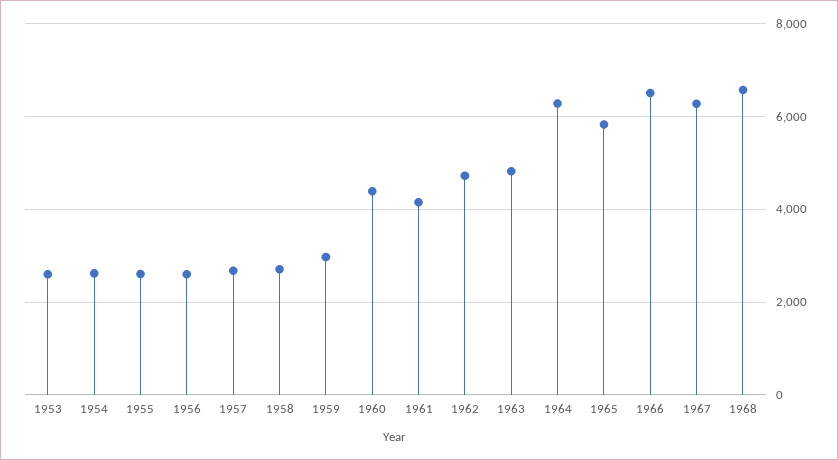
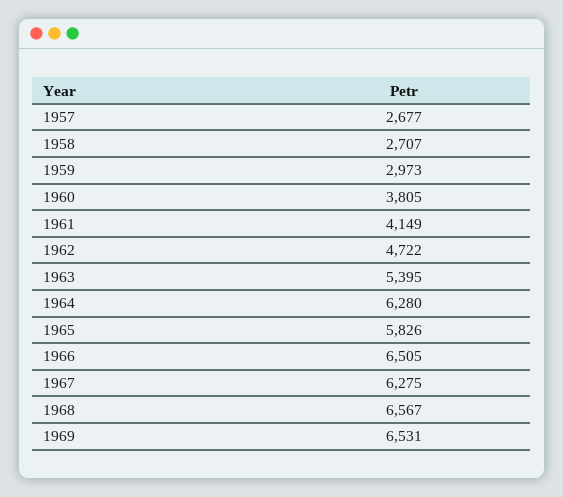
1953: 2600 -> none
1954: 2600 -> none
1955: 2600 -> none
1956: 2600 -> none
1960: 4400 -> 3805
1963: 4800 -> 5395
1969: none -> 6531

